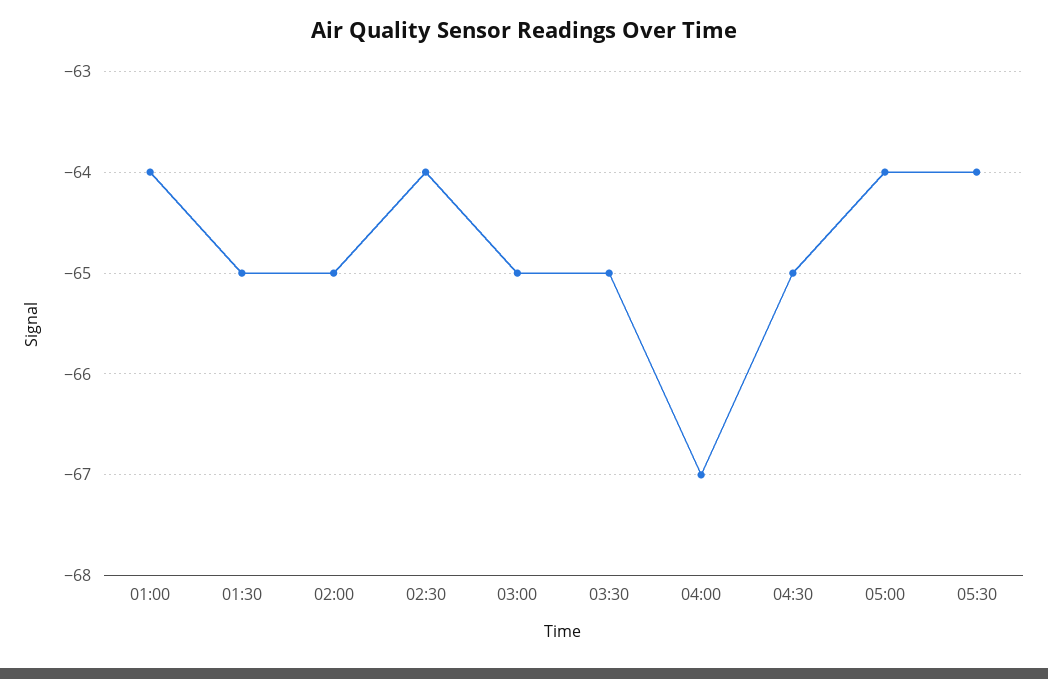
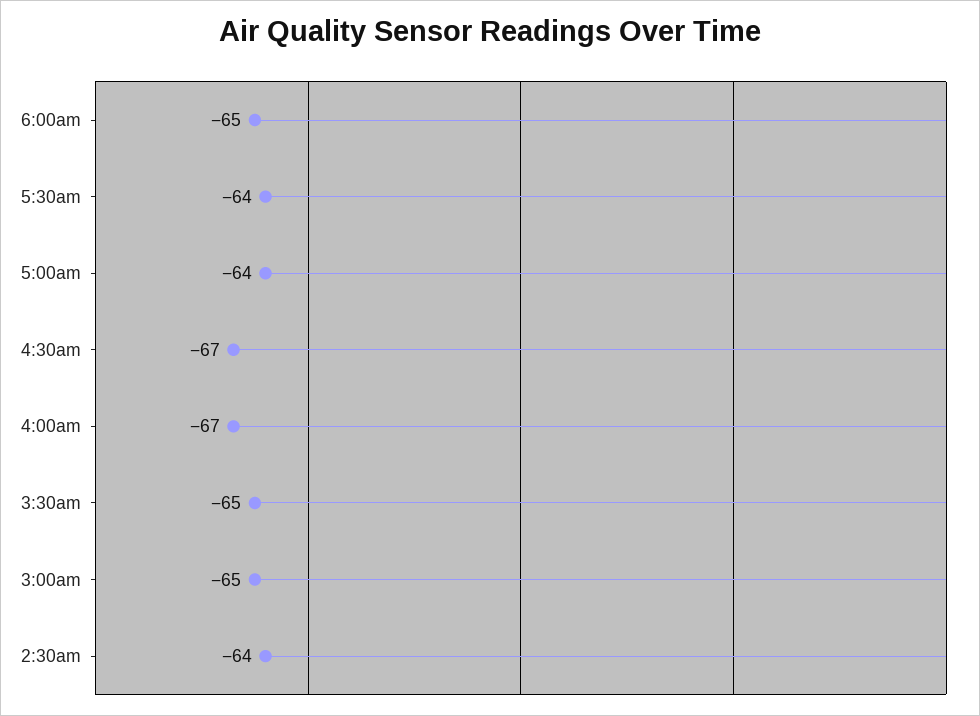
01:00: -64 -> none
01:30: -65 -> none
02:00: -65 -> none
04:30: -65 -> -67
6:00am: none -> -65

